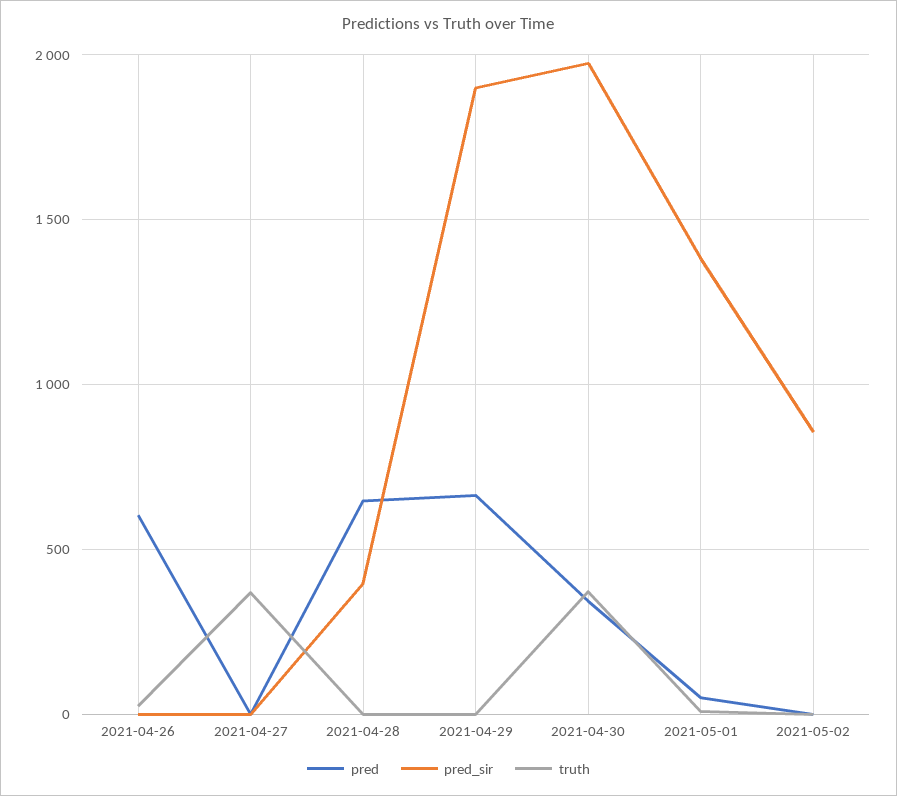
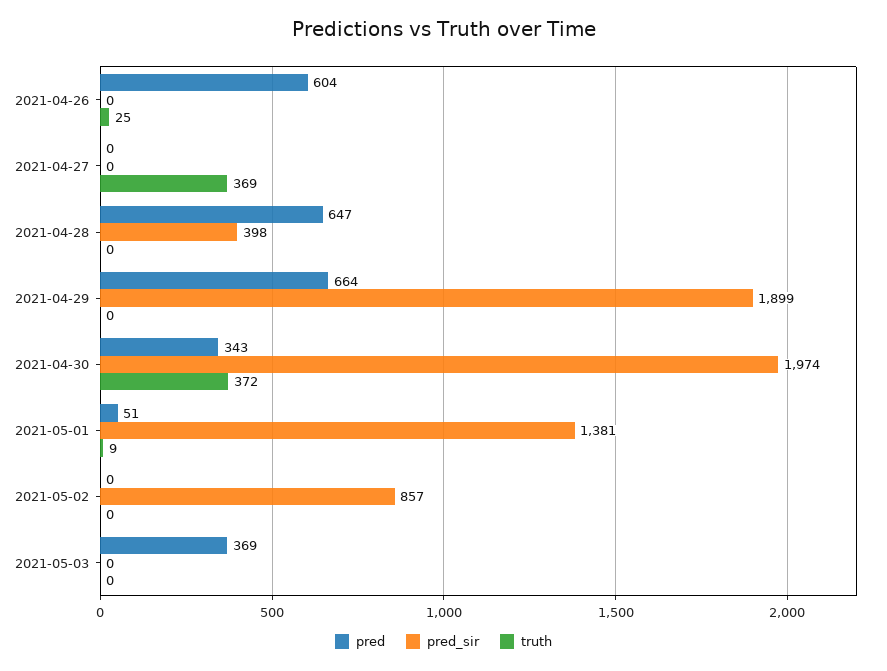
pred, 2021-05-03: none -> 369
pred_sir, 2021-05-03: none -> 0
truth, 2021-05-03: none -> 0

